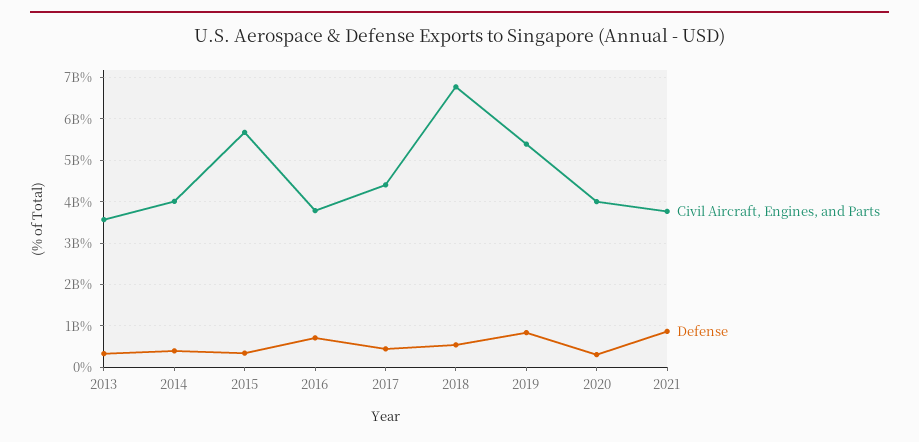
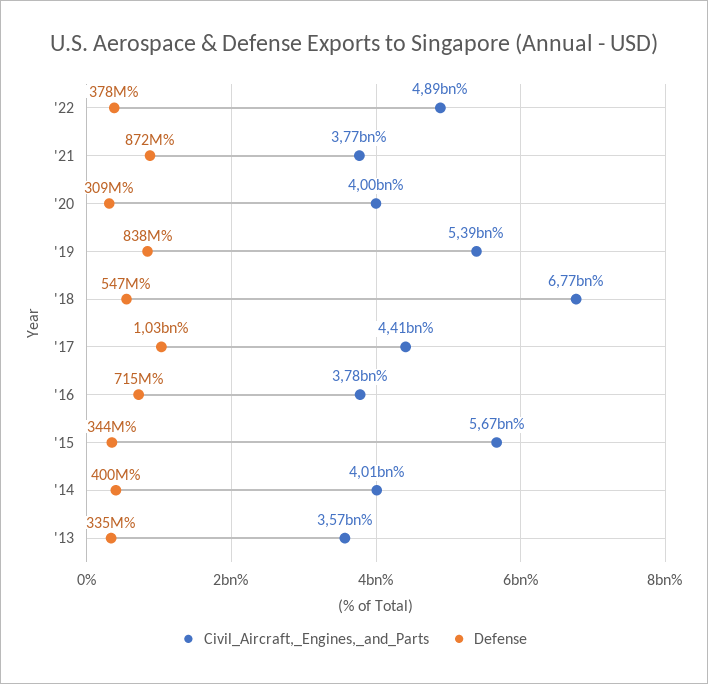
Defense, 2017: 400000000 -> 1030000000
Civil Aircraft, Engines, and Parts, '22: none -> 4890000000
Defense, '22: none -> 378000000

